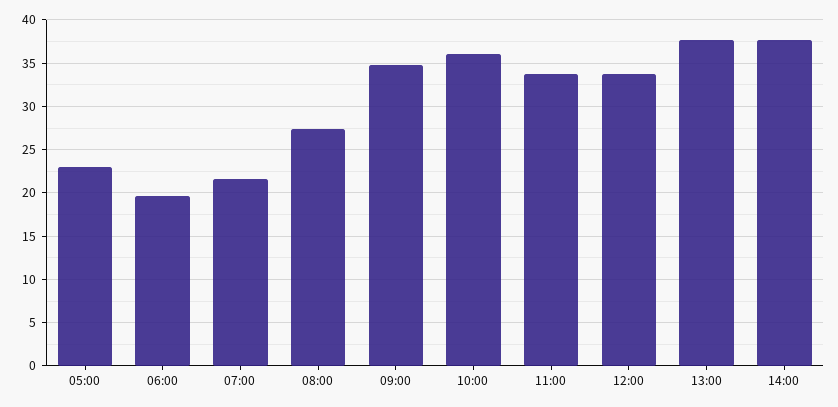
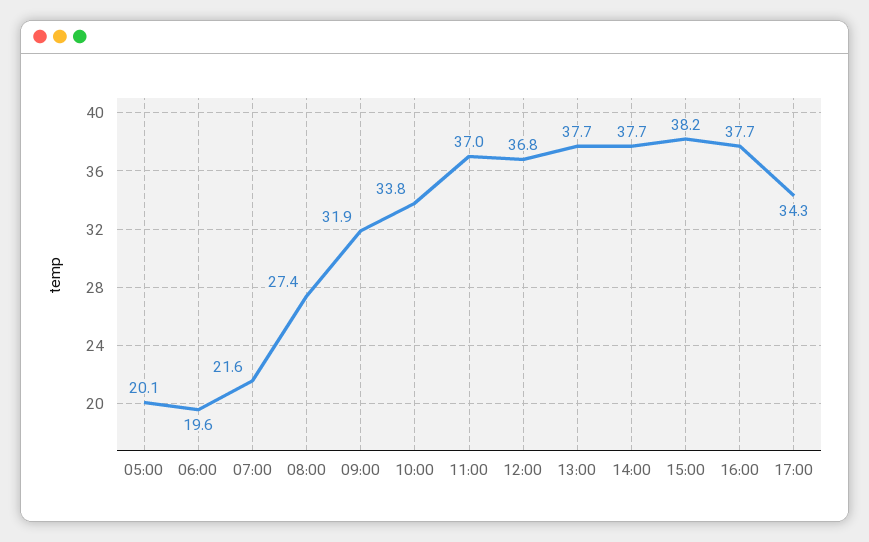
05:00: 23 -> 20.1
09:00: 35 -> 31.9
10:00: 36 -> 33.8
11:00: 34 -> 37
12:00: 34 -> 36.8
15:00: none -> 38.2
16:00: none -> 37.7
17:00: none -> 34.3

